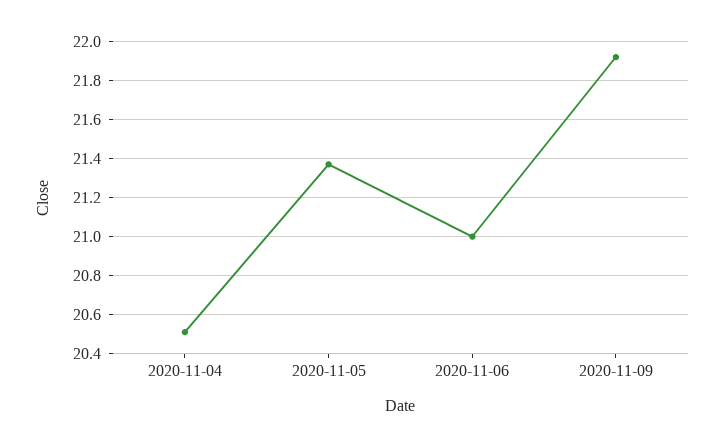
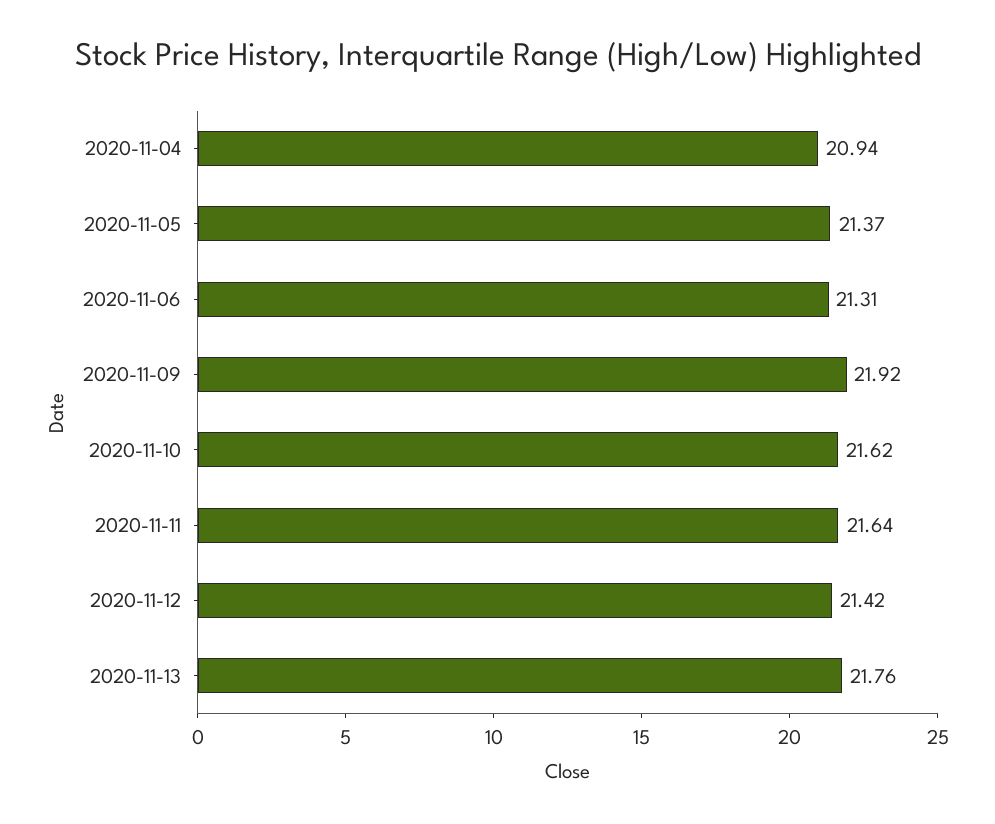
2020-11-04: 20.5 -> 20.94
2020-11-06: 21 -> 21.31
2020-11-10: none -> 21.62
2020-11-11: none -> 21.64
2020-11-12: none -> 21.42
2020-11-13: none -> 21.76

